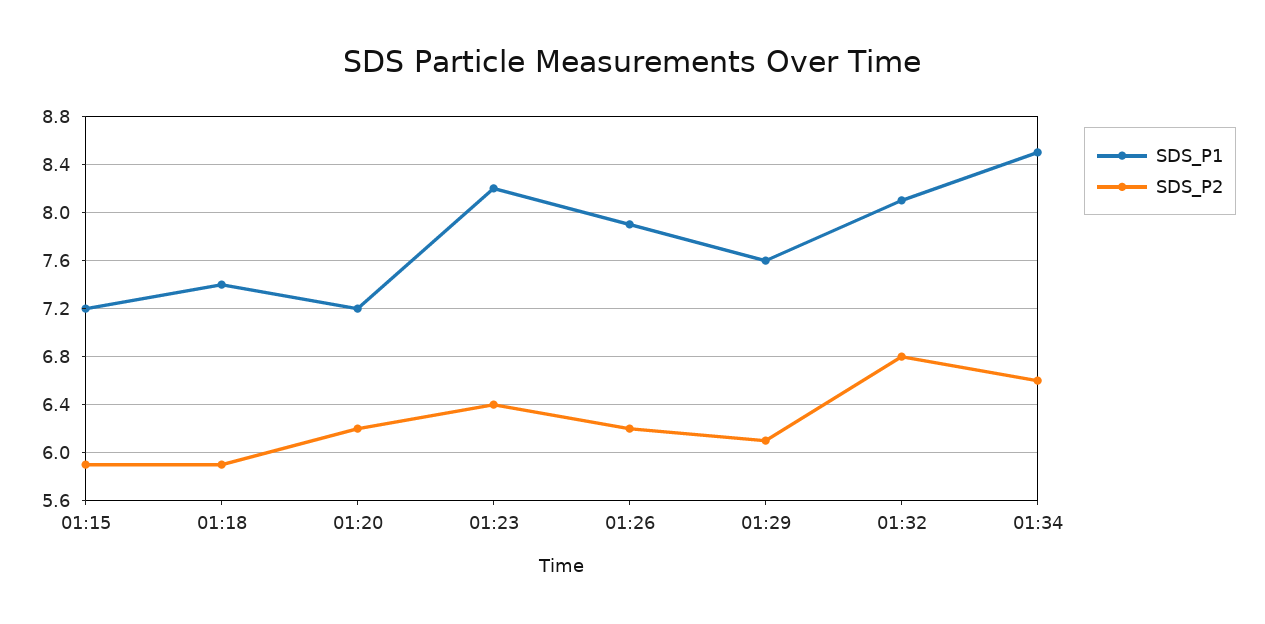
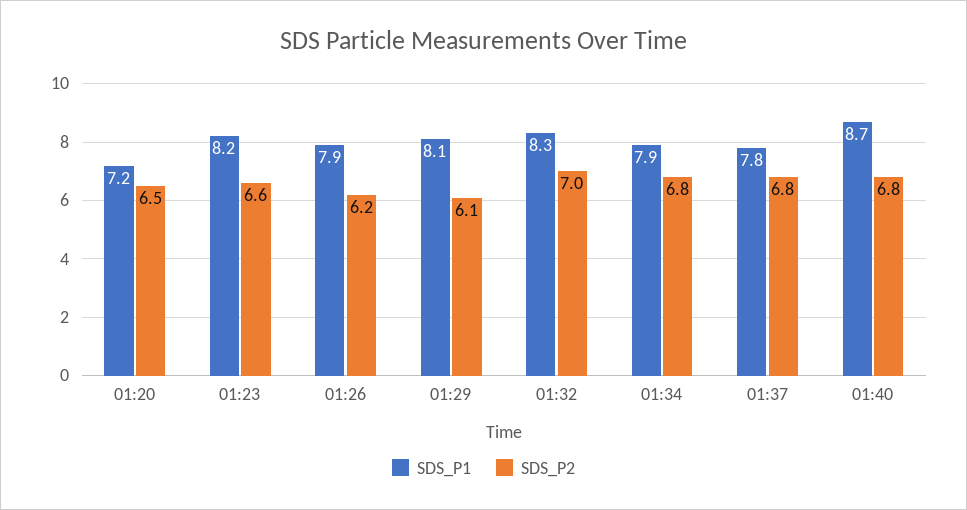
SDS_P1, 01:15: 7.2 -> none
SDS_P2, 01:15: 5.9 -> none
SDS_P1, 01:18: 7.4 -> none
SDS_P2, 01:18: 5.9 -> none
SDS_P2, 01:20: 6.2 -> 6.5
SDS_P2, 01:23: 6.4 -> 6.6
SDS_P1, 01:29: 7.6 -> 8.1
SDS_P1, 01:32: 8.1 -> 8.3
SDS_P2, 01:32: 6.8 -> 7
SDS_P1, 01:34: 8.5 -> 7.9
SDS_P2, 01:34: 6.6 -> 6.8
SDS_P1, 01:37: none -> 7.8
SDS_P2, 01:37: none -> 6.8
SDS_P1, 01:40: none -> 8.7
SDS_P2, 01:40: none -> 6.8

